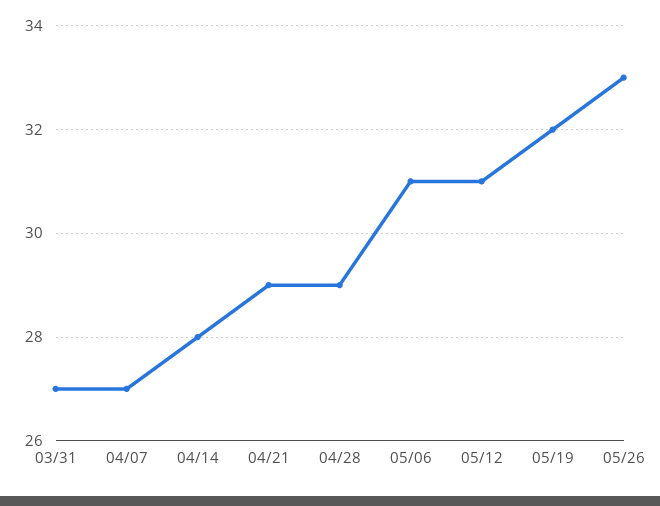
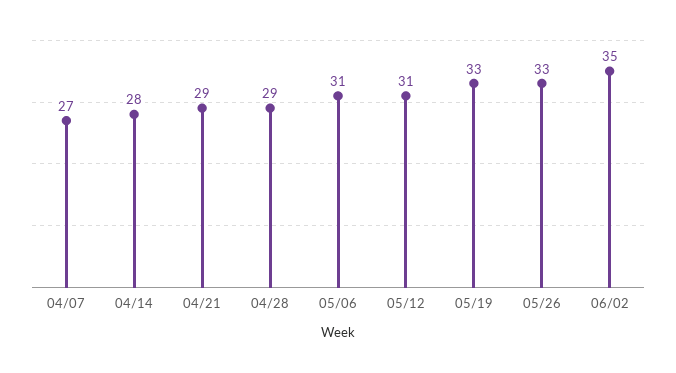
03/31: 27 -> none
05/19: 32 -> 33
06/02: none -> 35

